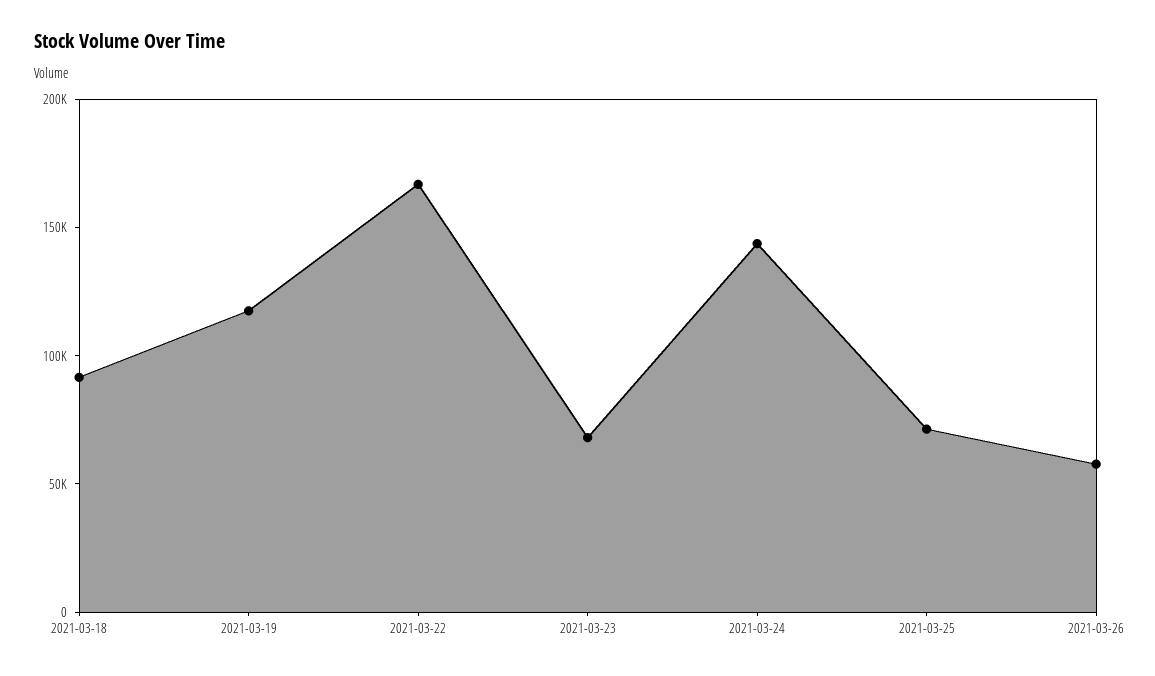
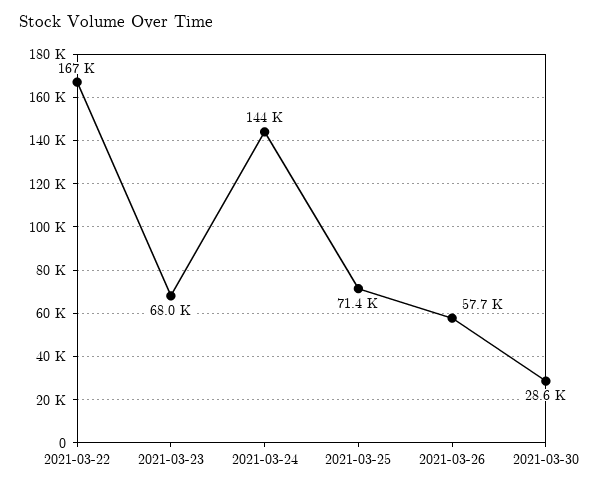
2021-03-18: 90000 -> none
2021-03-19: 120000 -> none
2021-03-30: none -> 28600

